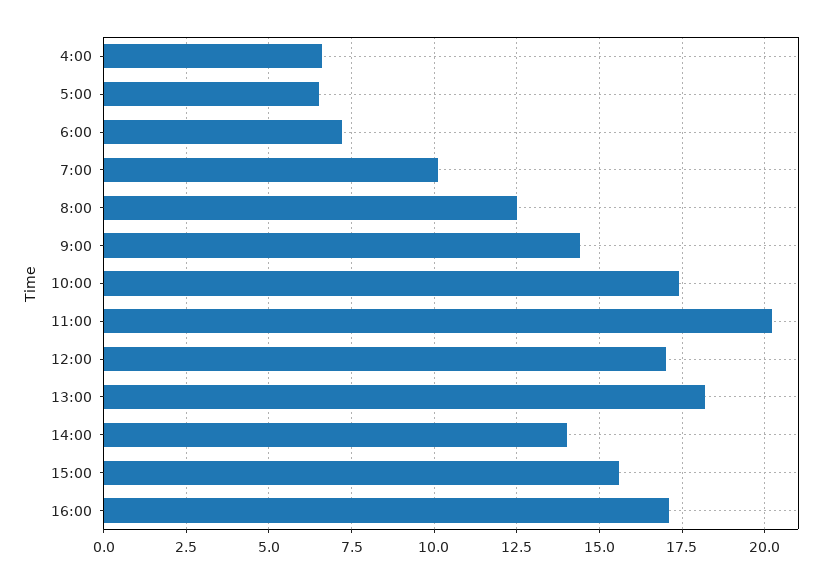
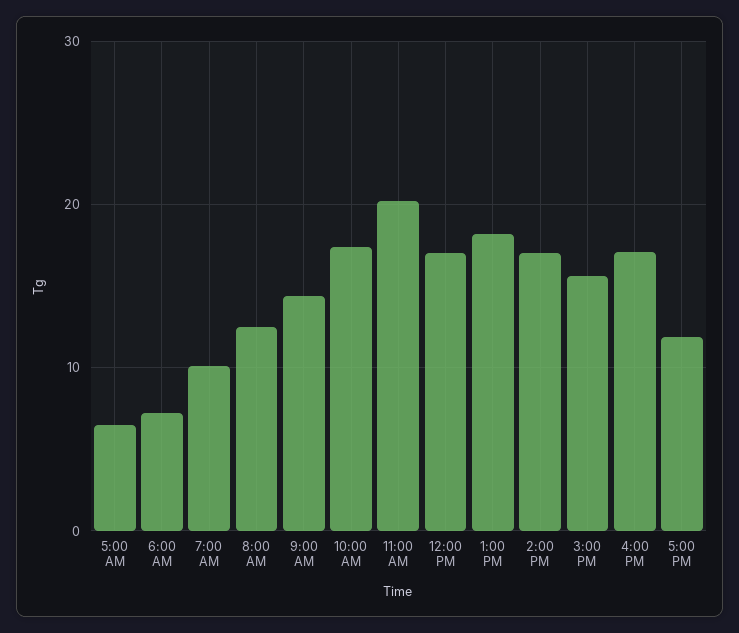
4:00: 6.5 -> none
14:00: 14 -> 17
5:00 PM: none -> 12

